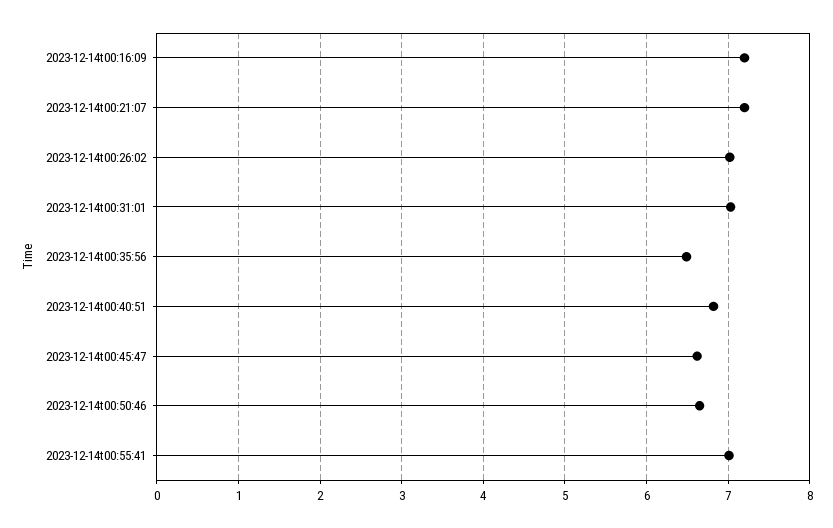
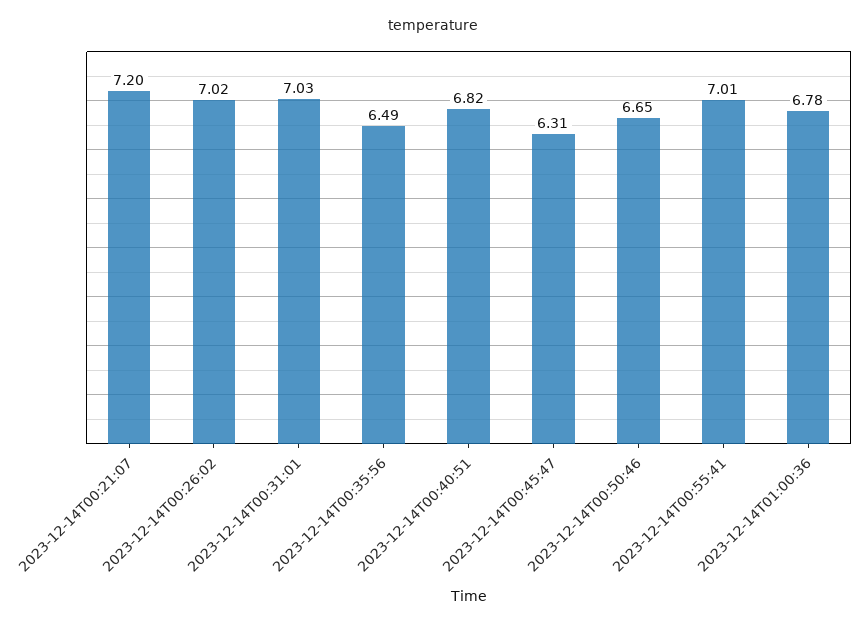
2023-12-14t00:16:09: 7.2 -> none
2023-12-14t00:45:47: 6.6 -> 6.31
2023-12-14T01:00:36: none -> 6.78

